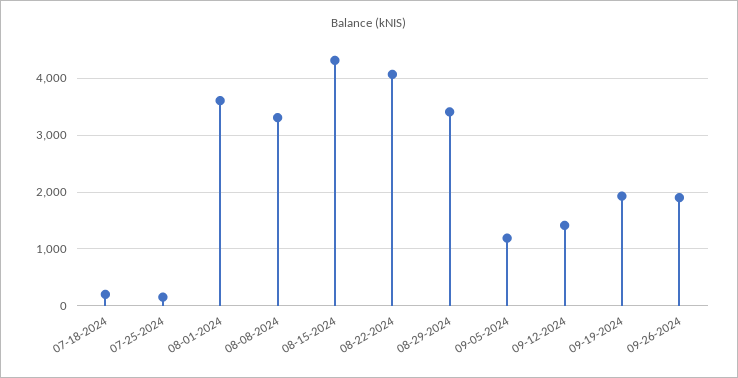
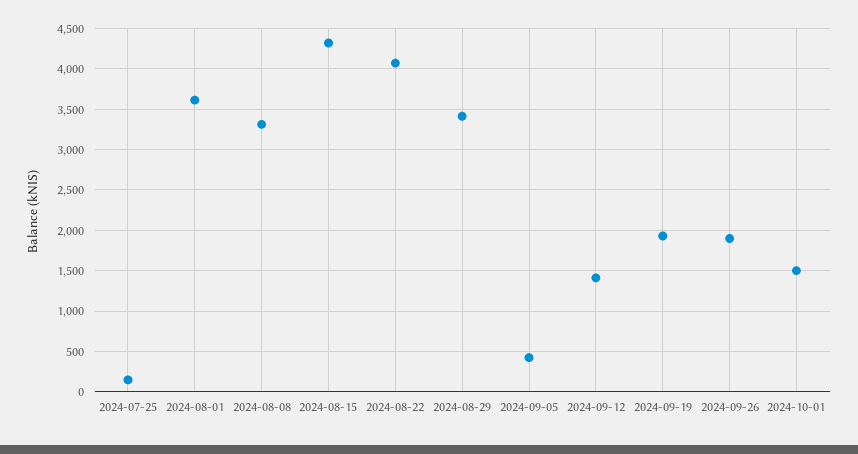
07-18-2024: 200 -> none
09-05-2024: 1200 -> 400
2024-10-01: none -> 1500

